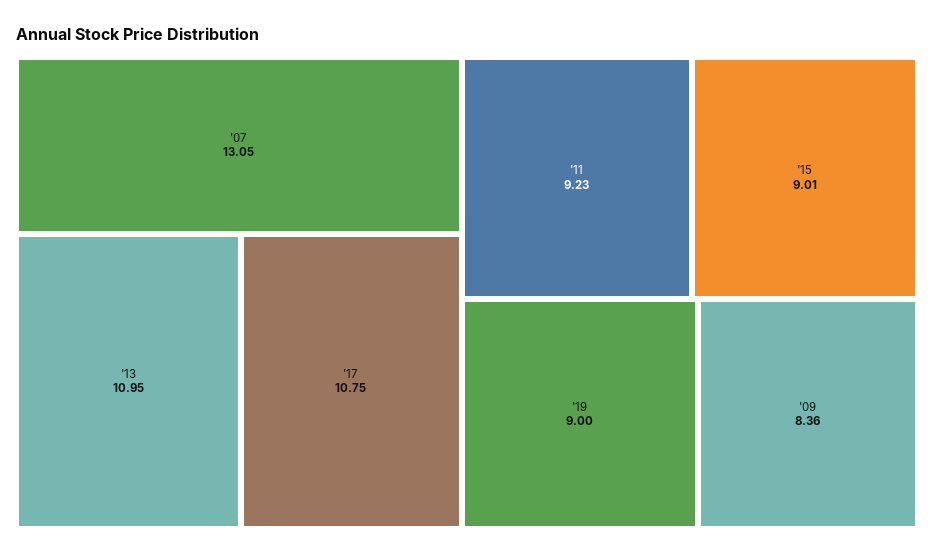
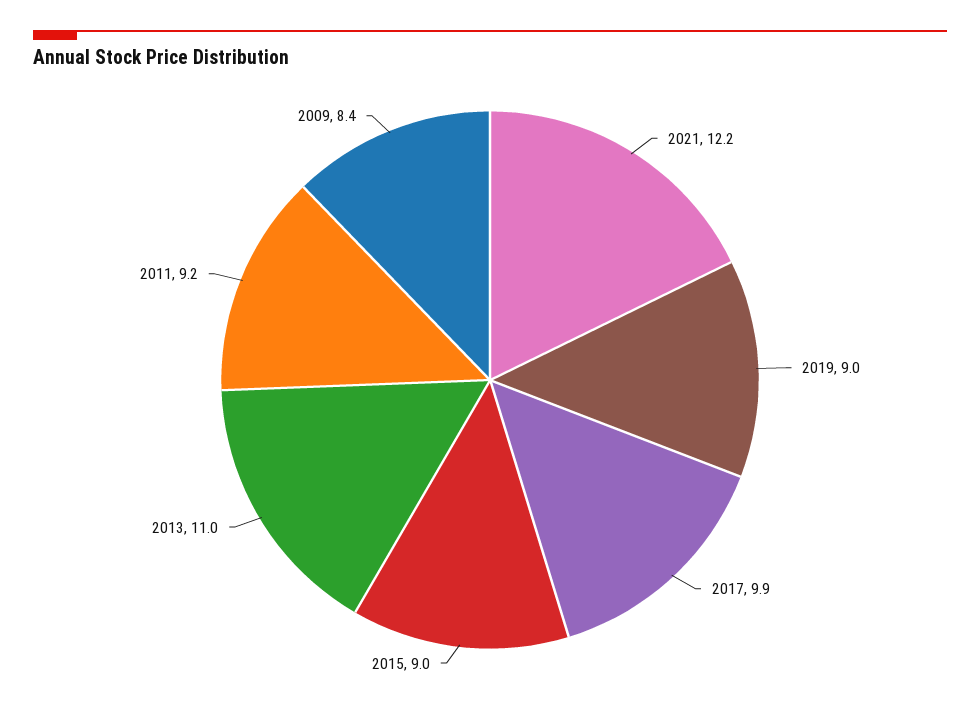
'07: 13.05 -> none
'17: 10.75 -> 9.9
2021: none -> 12.2

